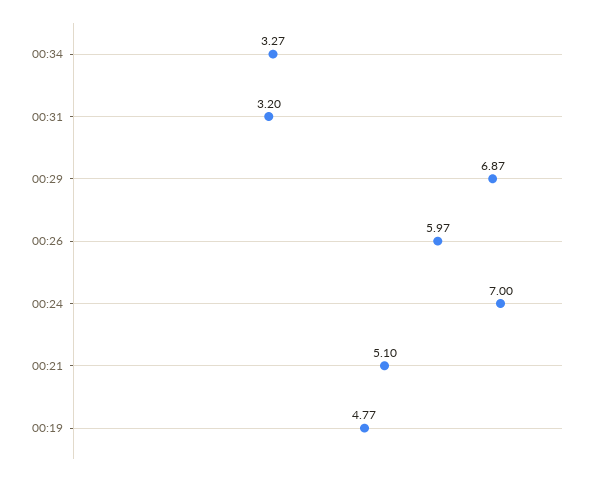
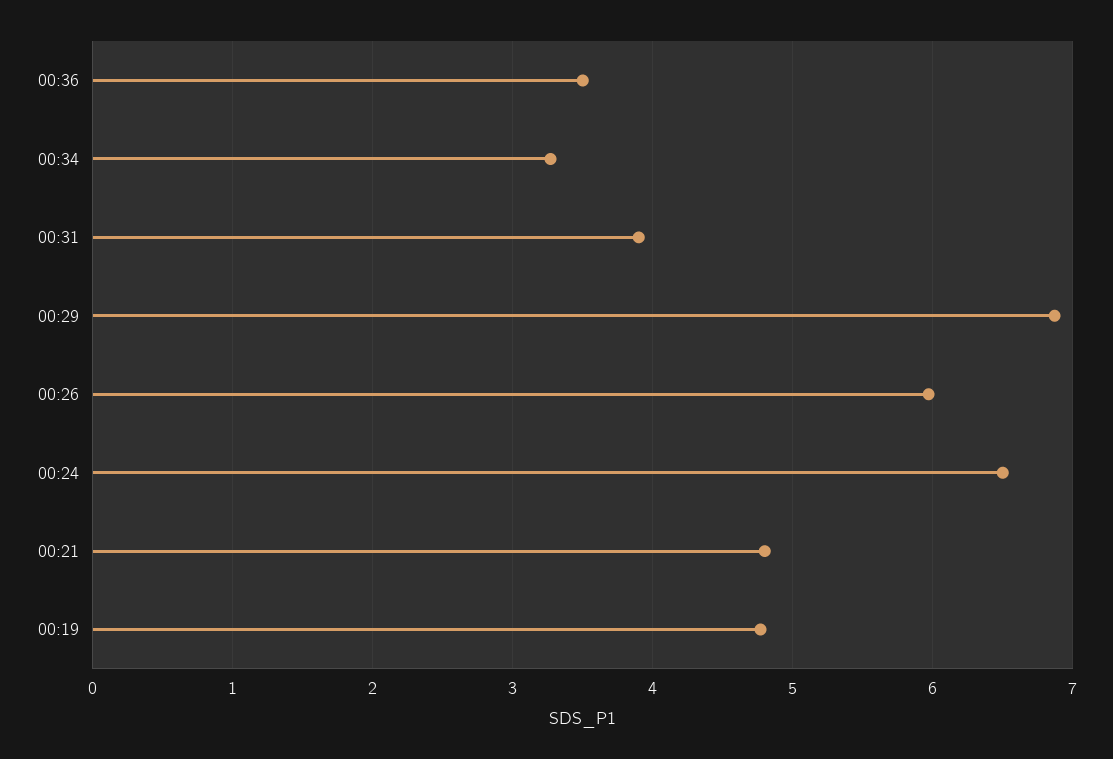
00:31: 3.2 -> 3.9
00:24: 7 -> 6.5
00:21: 5.1 -> 4.8
00:36: none -> 3.5

